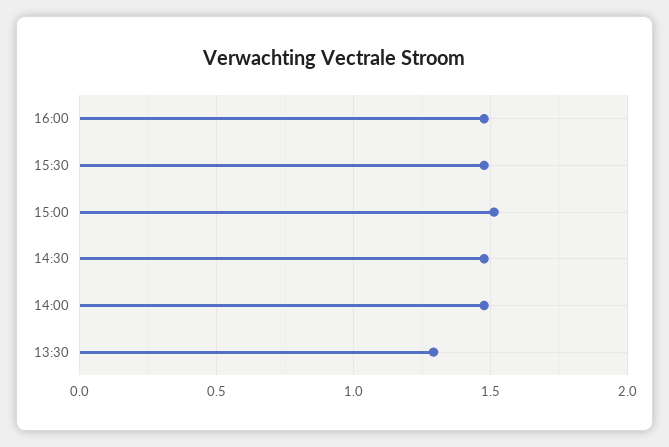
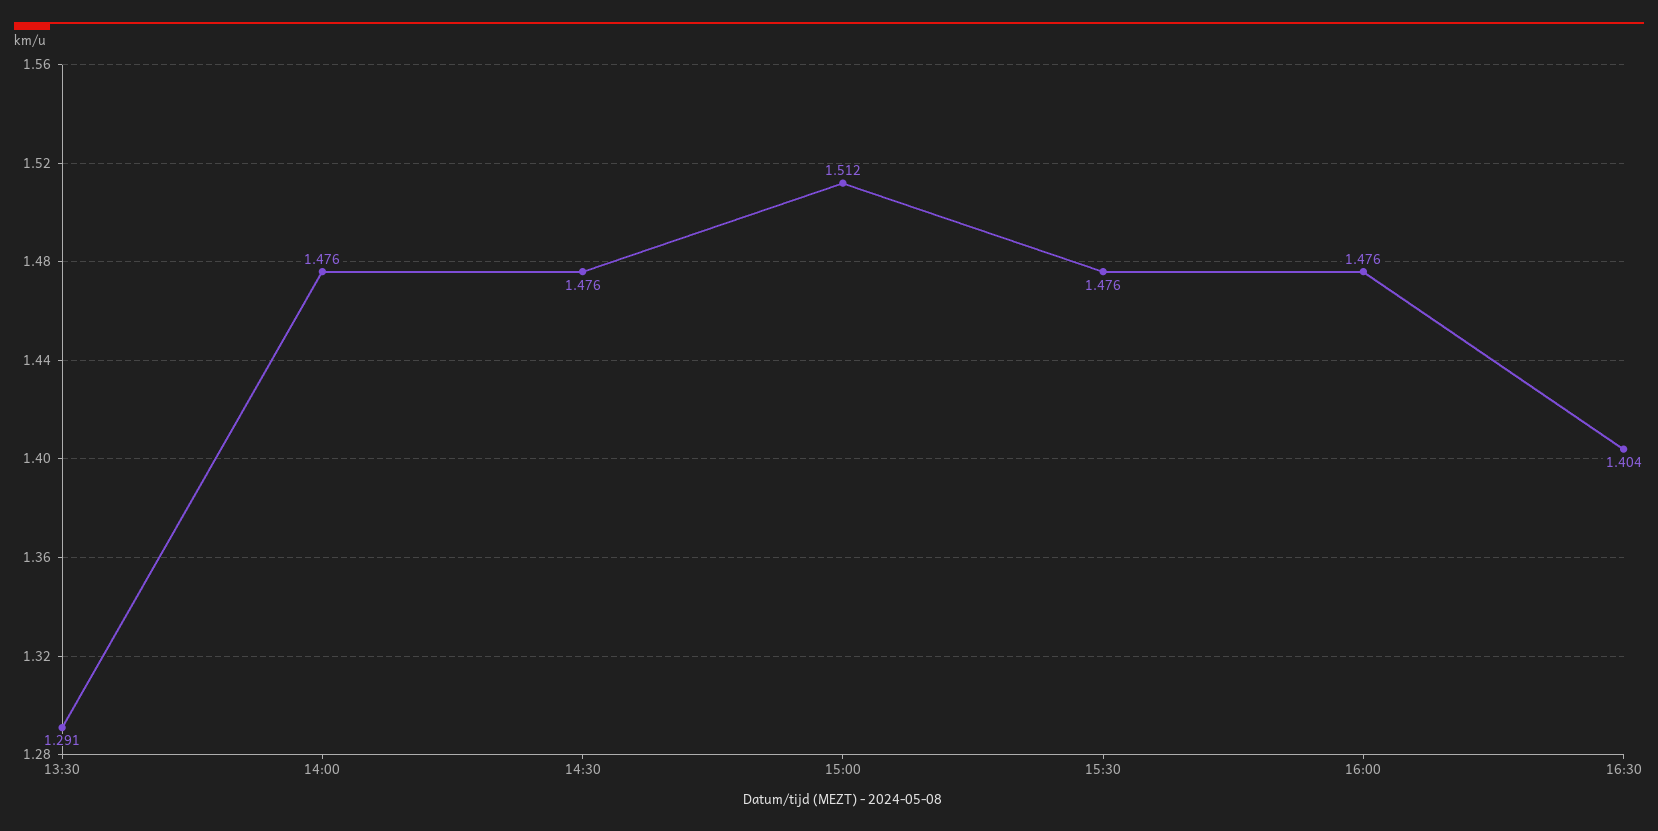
16:30: none -> 1.404

